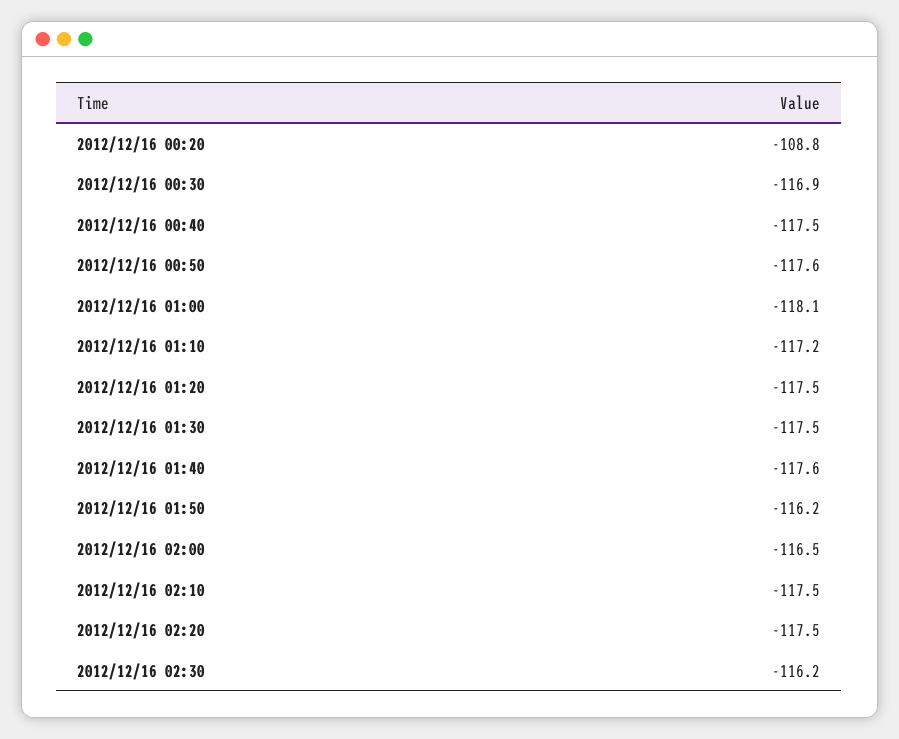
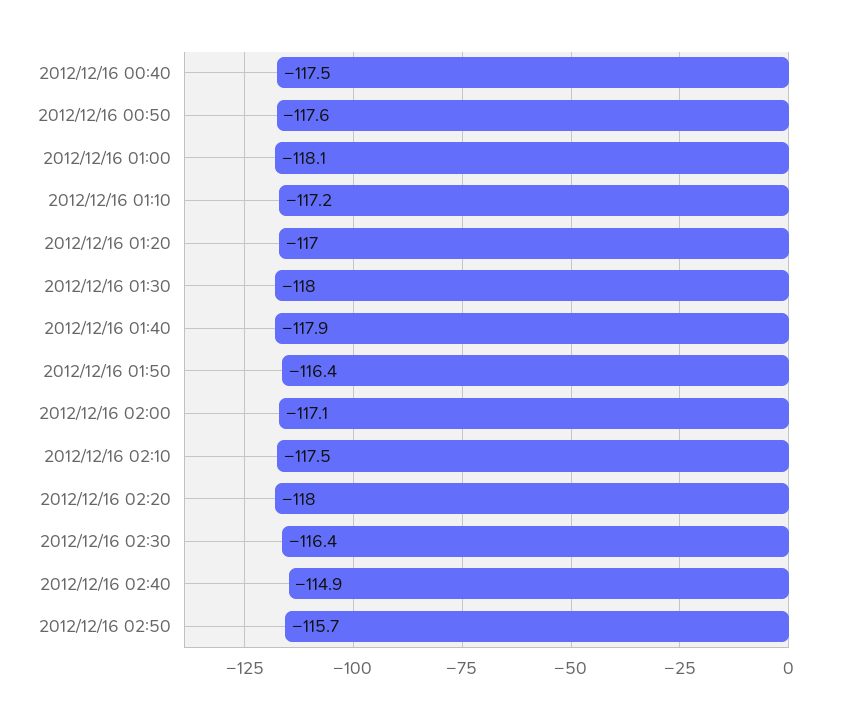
2012/12/16 00:20: -108.8 -> none
2012/12/16 00:30: -116.9 -> none
2012/12/16 01:20: -117.5 -> -117
2012/12/16 01:30: -117.5 -> -118
2012/12/16 01:40: -117.6 -> -117.9
2012/12/16 01:50: -116.2 -> -116.4
2012/12/16 02:00: -116.5 -> -117.1
2012/12/16 02:20: -117.5 -> -118
2012/12/16 02:30: -116.2 -> -116.4
2012/12/16 02:40: none -> -114.9
2012/12/16 02:50: none -> -115.7

